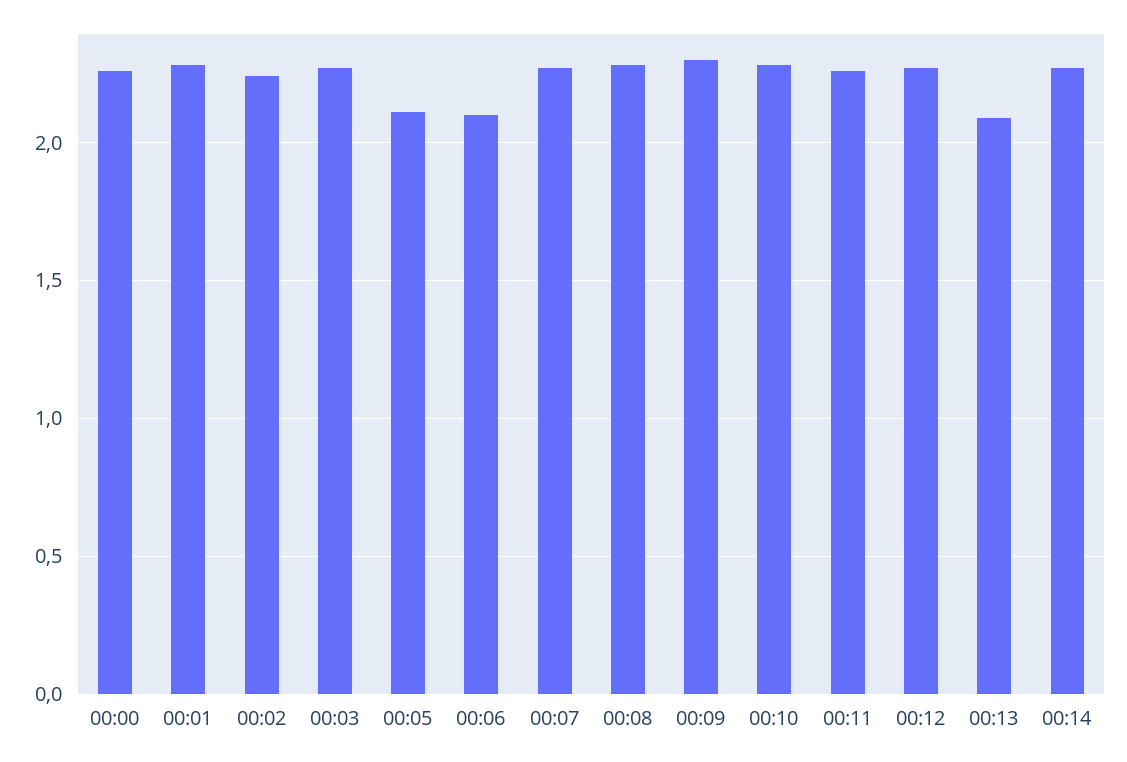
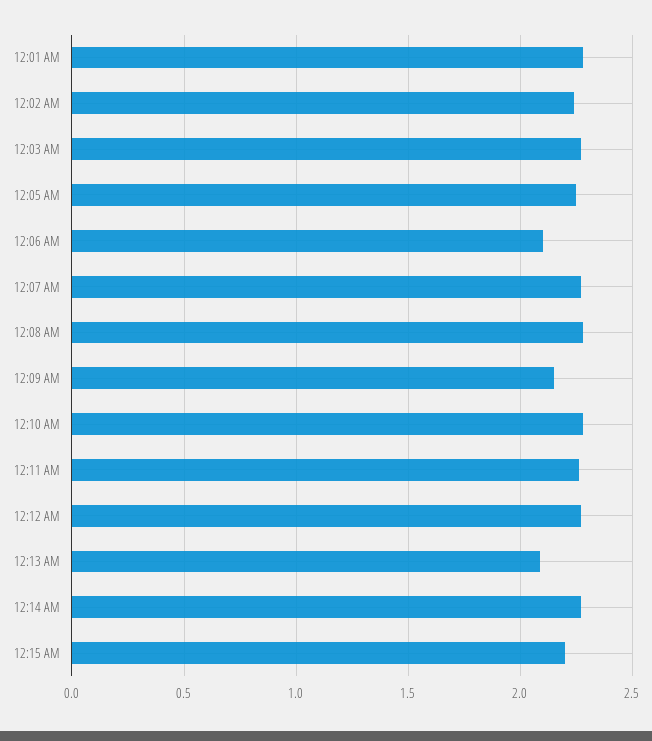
00:00: 2.25 -> none
00:05: 2.1 -> 2.25
00:09: 2.3 -> 2.15
12:15 AM: none -> 2.2

